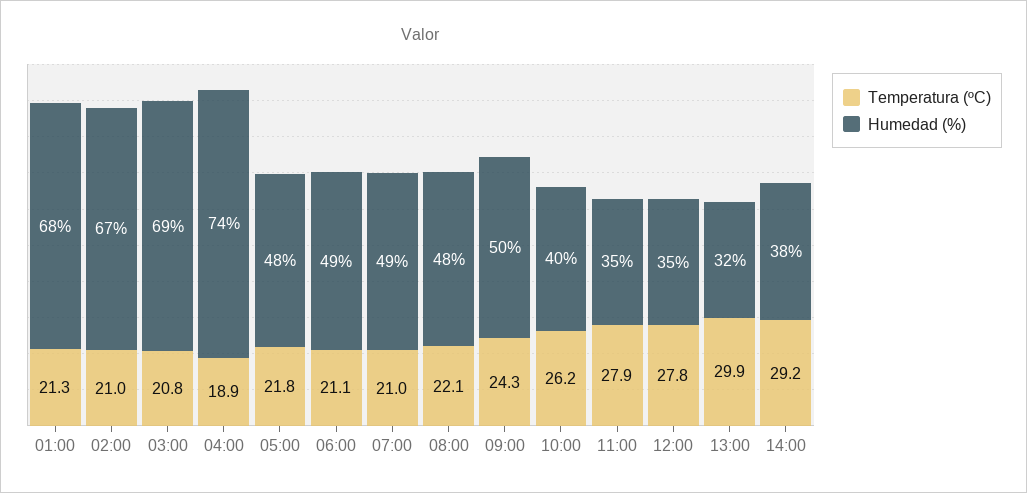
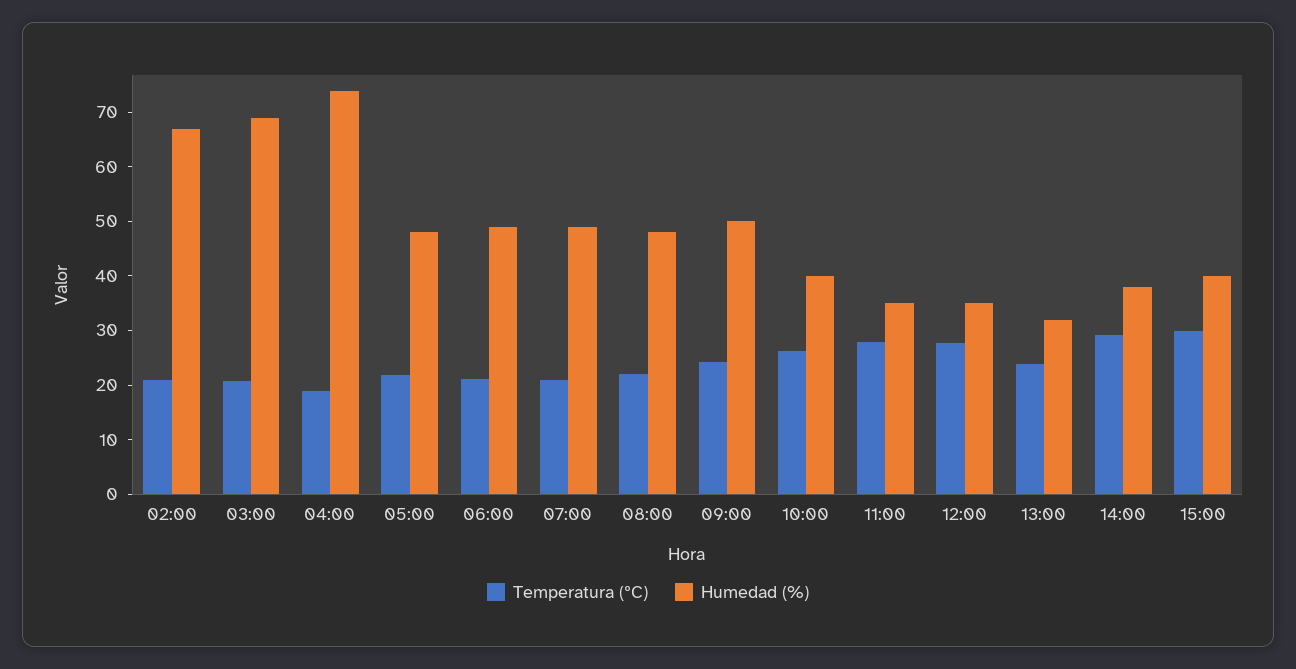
Temperatura (ºC), 01:00: 21.3 -> none
Humedad (%), 01:00: 68 -> none
Temperatura (ºC), 13:00: 29.9 -> 24
Temperatura (ºC), 15:00: none -> 30
Humedad (%), 15:00: none -> 40

